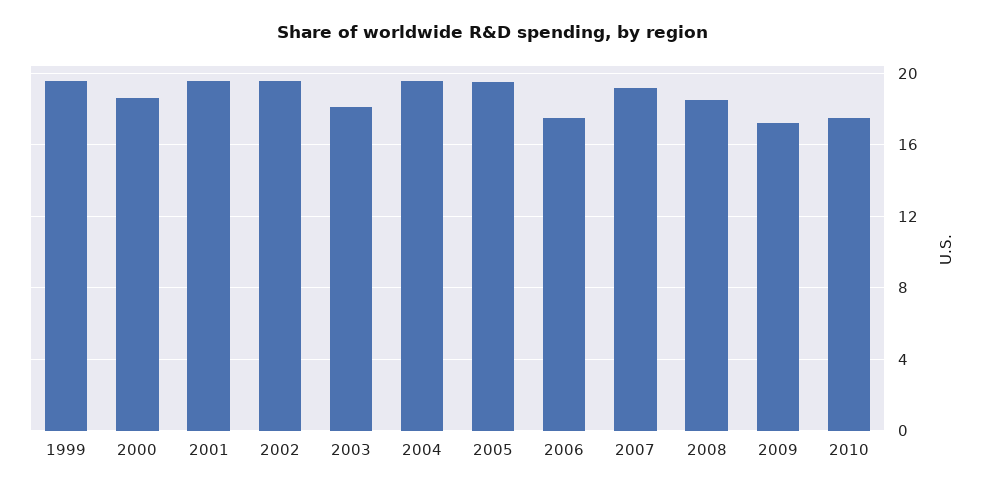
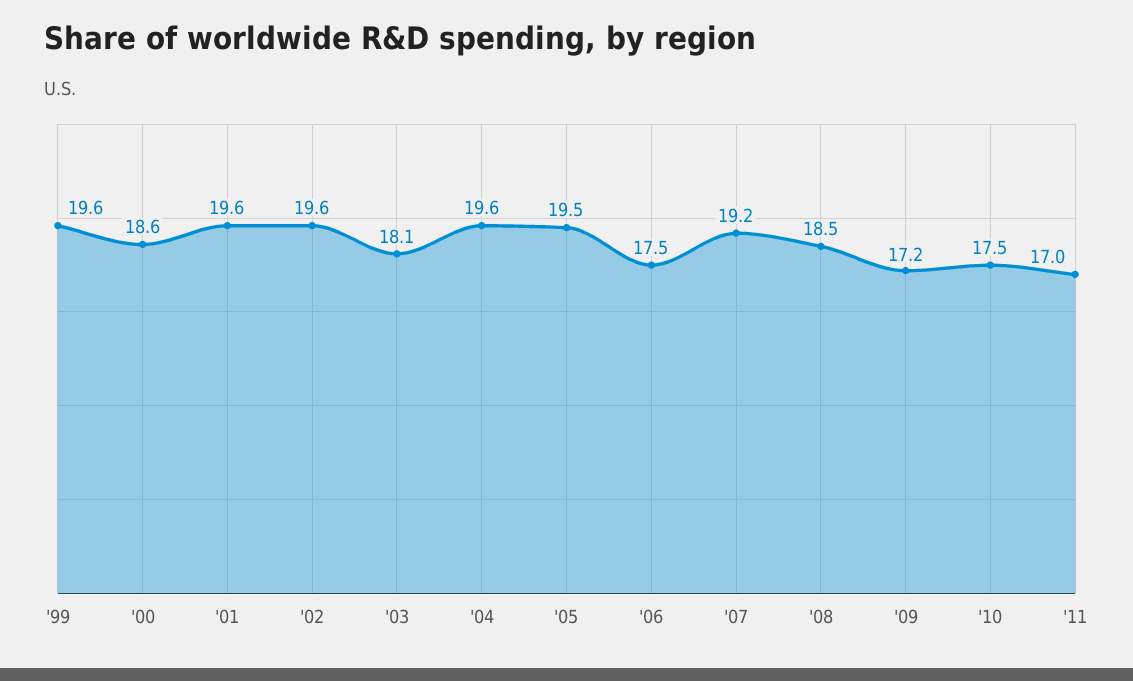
'11: none -> 17

